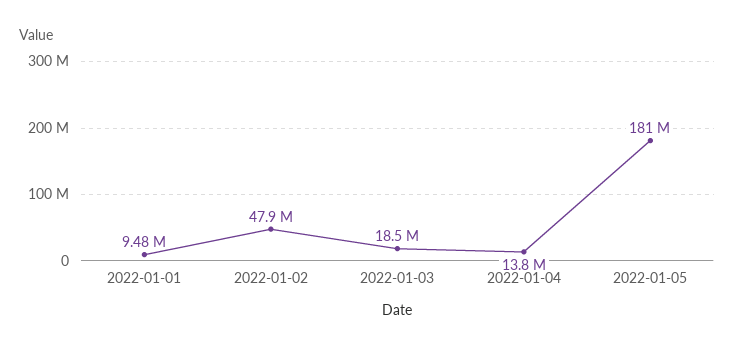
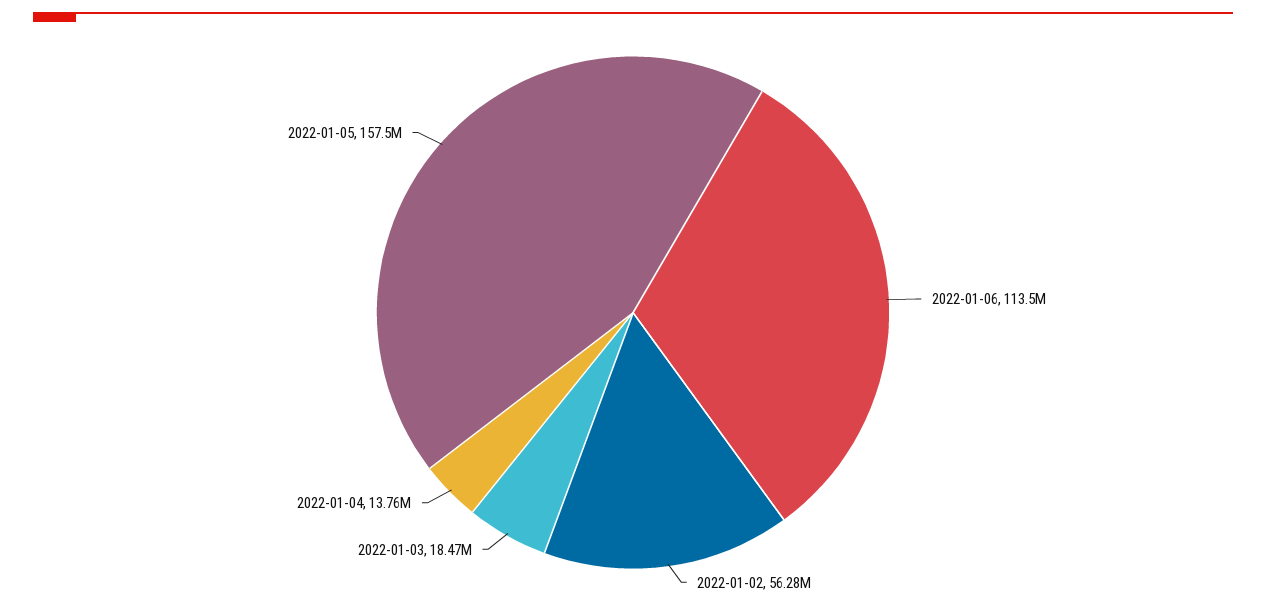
2022-01-01: 9480000 -> none
2022-01-02: 47900000 -> 56280000
2022-01-05: 181000000 -> 157500000
2022-01-06: none -> 113500000

